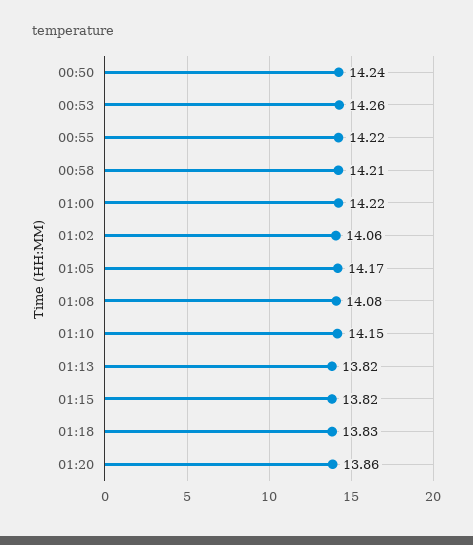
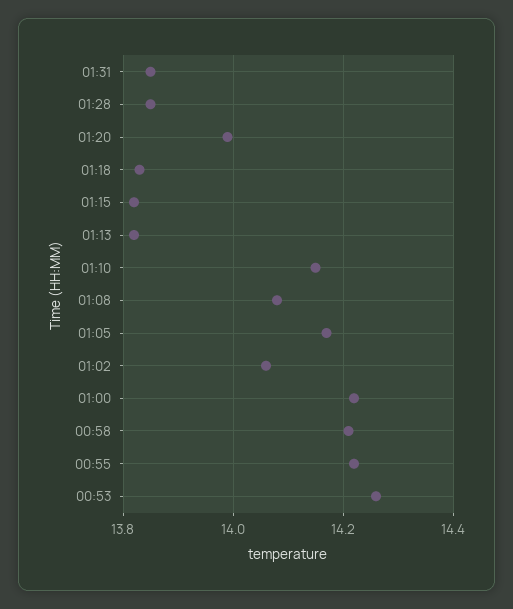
00:50: 14.24 -> none
01:20: 13.86 -> 14
01:31: none -> 13.85
01:28: none -> 13.85

